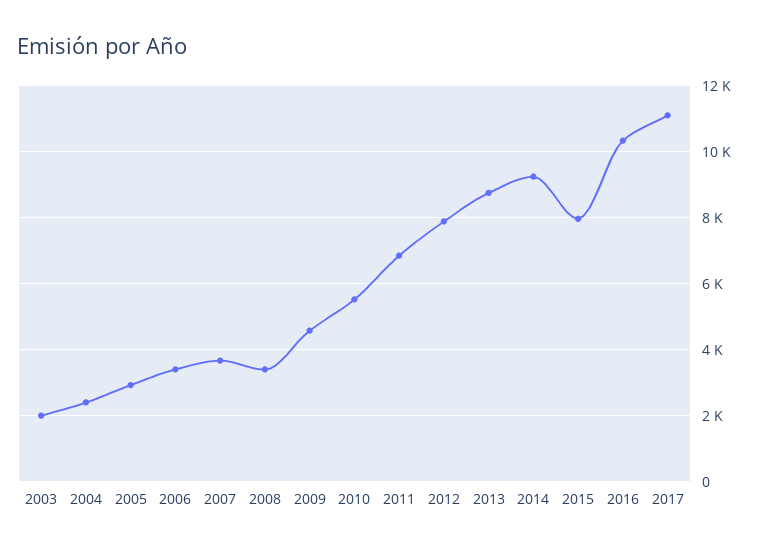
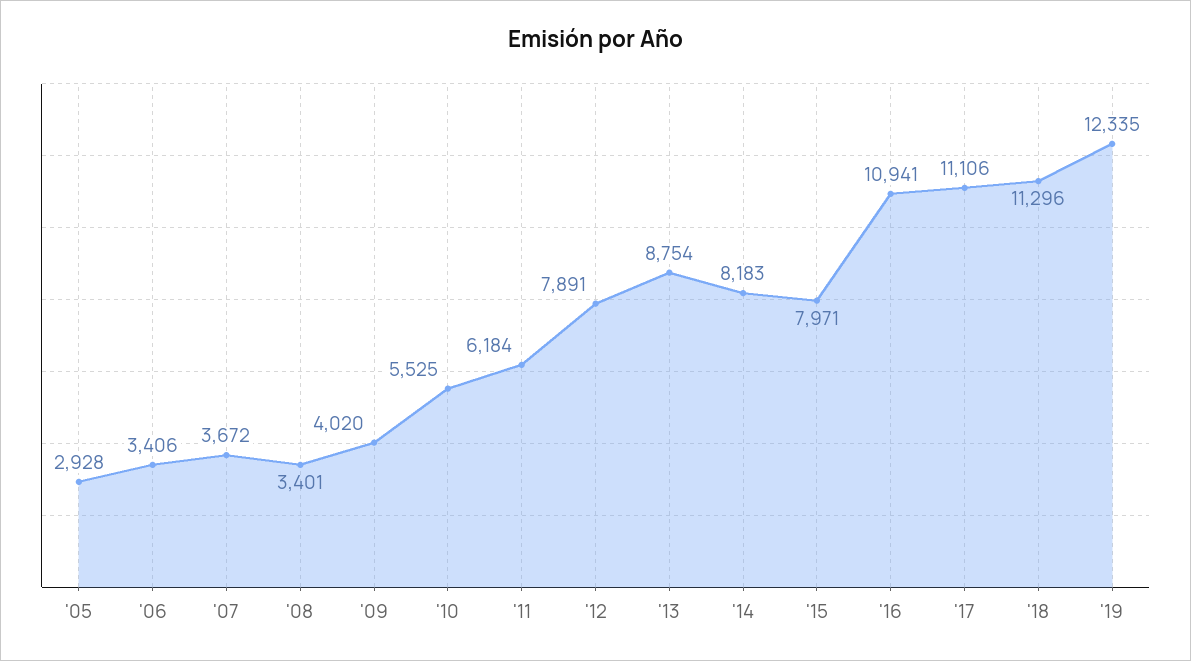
2003: 2000 -> none
2004: 2400 -> none
2009: 4600 -> 4020
2011: 6800 -> 6184
2014: 9200 -> 8183
2016: 10400 -> 10941
'18: none -> 11296
'19: none -> 12335

